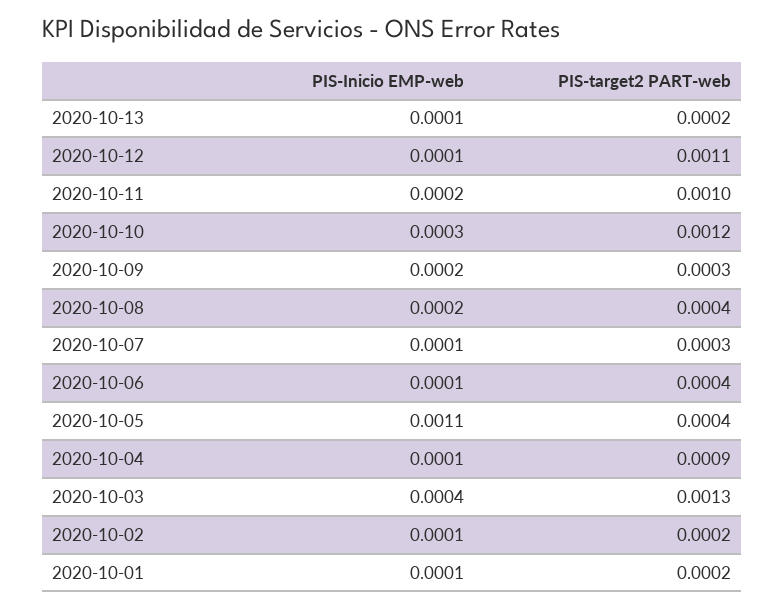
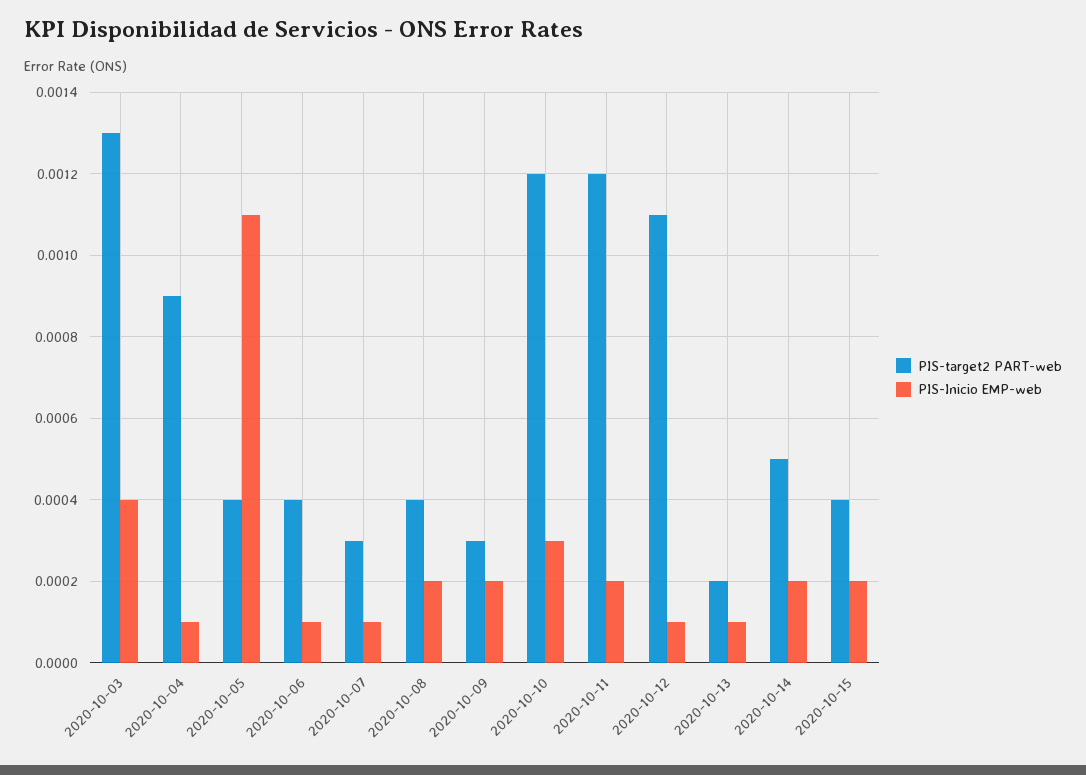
PIS-target2 PART-web, 2020-10-11: 0.001 -> 0.0012
PIS-Inicio EMP-web, 2020-10-02: 0.0001 -> none
PIS-target2 PART-web, 2020-10-02: 0.0002 -> none
PIS-Inicio EMP-web, 2020-10-01: 0.0001 -> none
PIS-target2 PART-web, 2020-10-01: 0.0002 -> none
PIS-target2 PART-web, 2020-10-14: none -> 0.0005
PIS-Inicio EMP-web, 2020-10-14: none -> 0.0002
PIS-target2 PART-web, 2020-10-15: none -> 0.0004
PIS-Inicio EMP-web, 2020-10-15: none -> 0.0002

